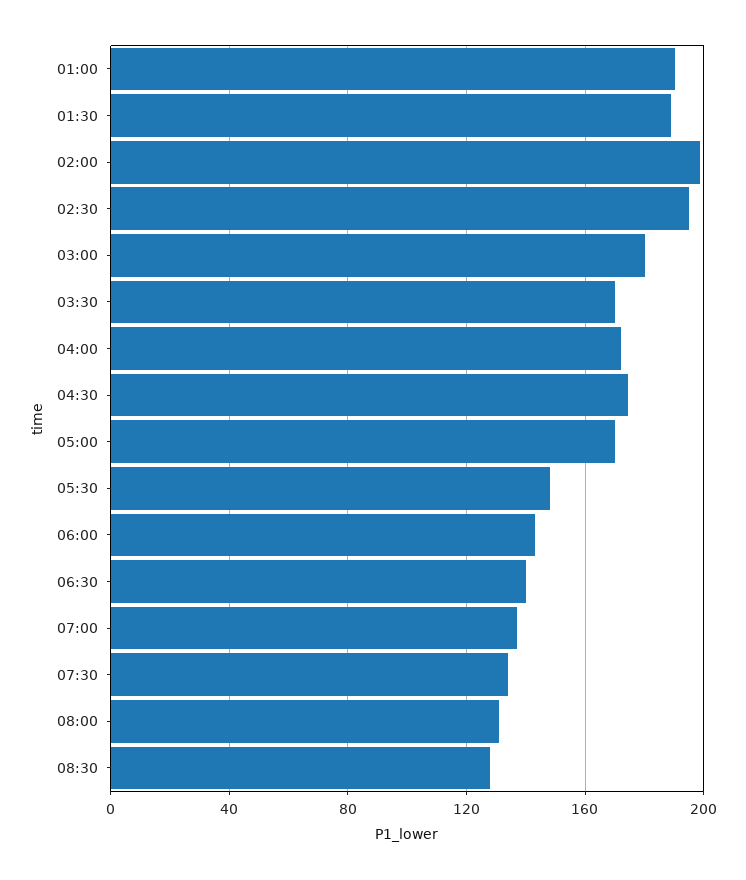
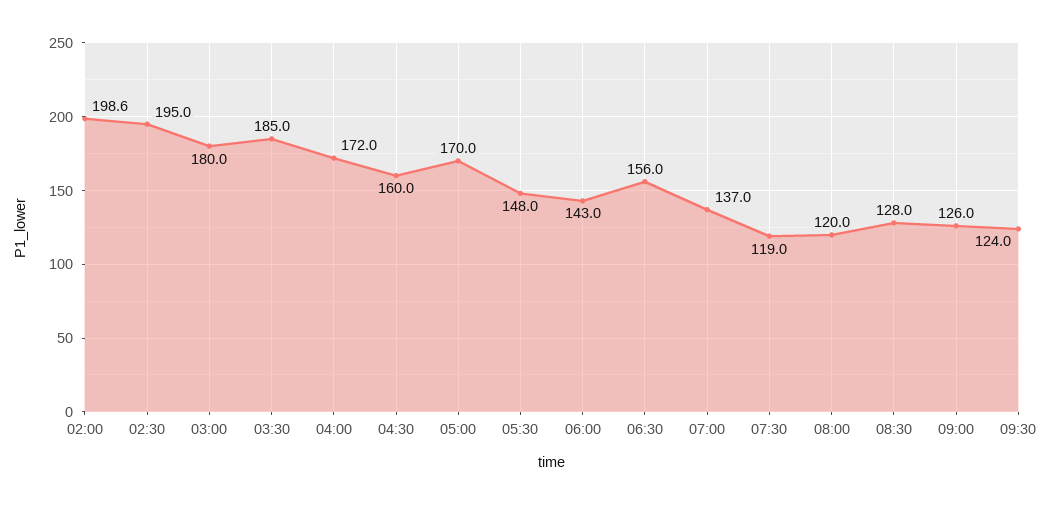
01:00: 190 -> none
01:30: 190 -> none
03:30: 170 -> 185
04:30: 175 -> 160
06:30: 140 -> 156
07:30: 135 -> 119
08:00: 130 -> 120
09:00: none -> 126
09:30: none -> 124

